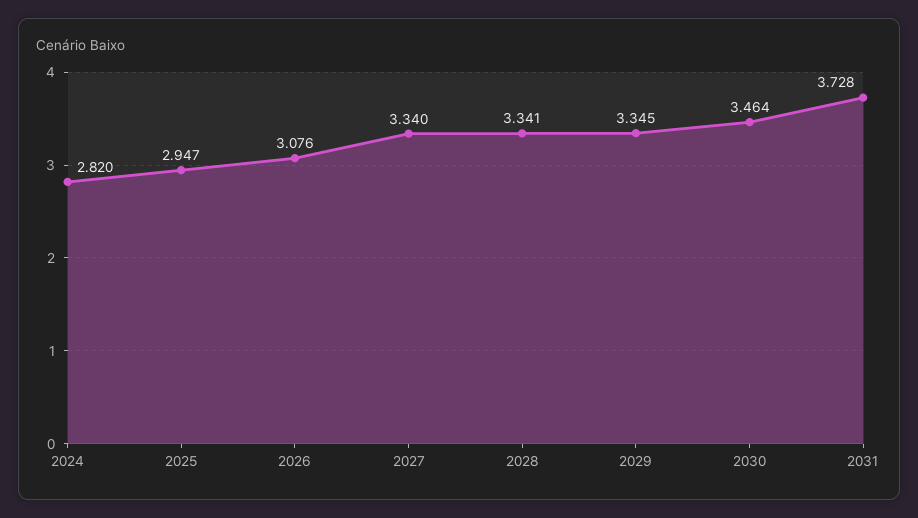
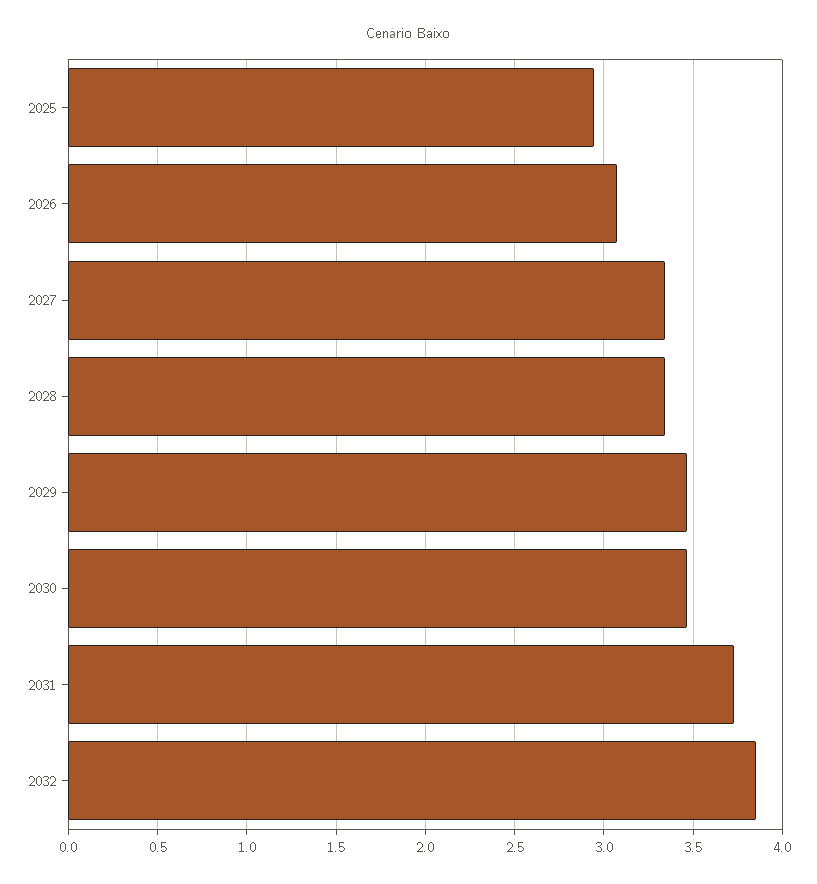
2024: 2.82 -> none
2029: 3.345 -> 3.45
2032: none -> 3.85

